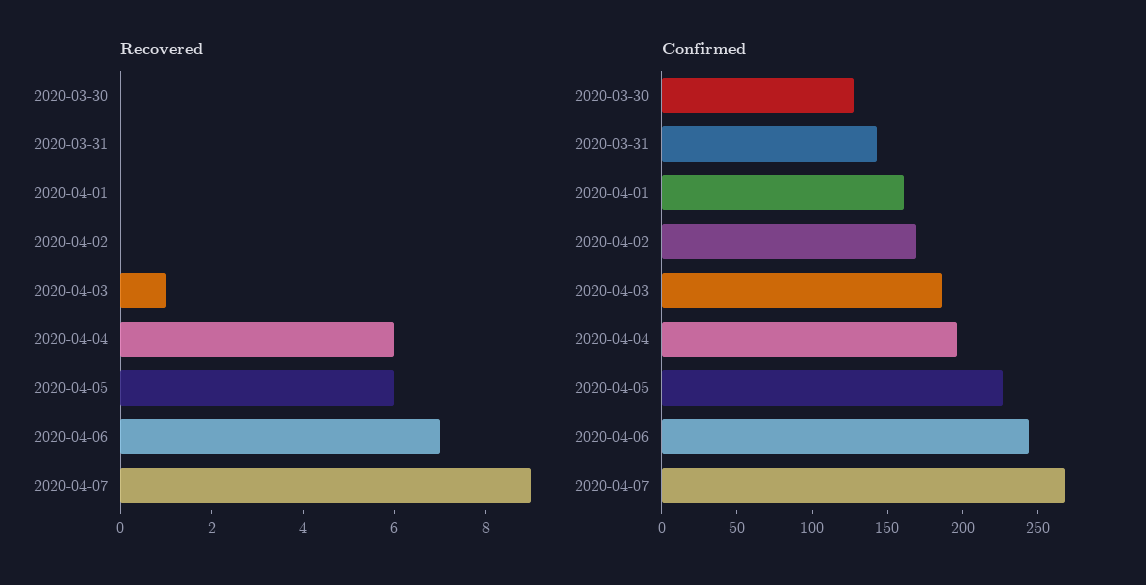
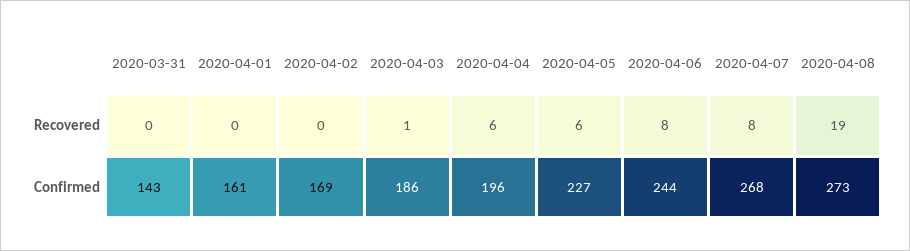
Recovered, 2020-03-30: 0 -> none
Recovered, 2020-04-06: 7 -> 8
Recovered, 2020-04-07: 9 -> 8
Confirmed, 2020-03-30: 130 -> none
Recovered, 2020-04-08: none -> 19
Confirmed, 2020-04-08: none -> 273

